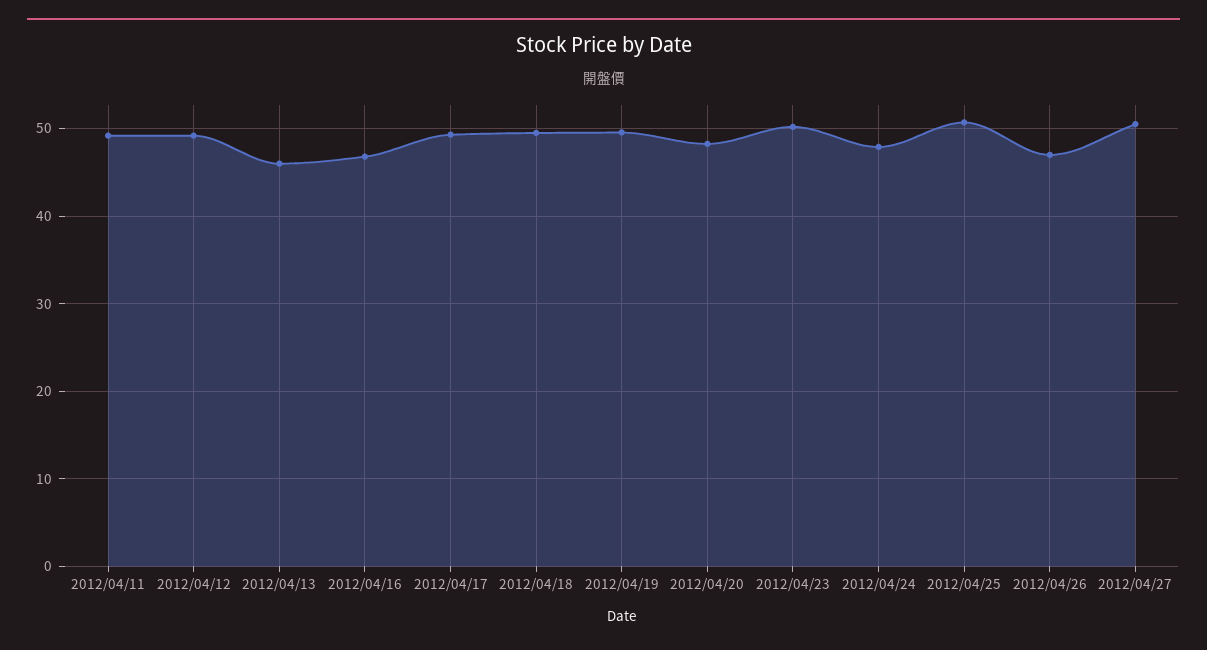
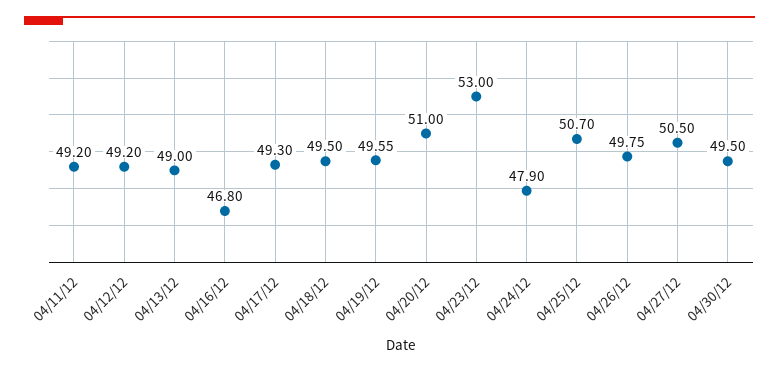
2012/04/13: 46 -> 49
2012/04/20: 48 -> 51
2012/04/23: 50 -> 53
2012/04/26: 47 -> 49.75
04/30/12: none -> 49.5

